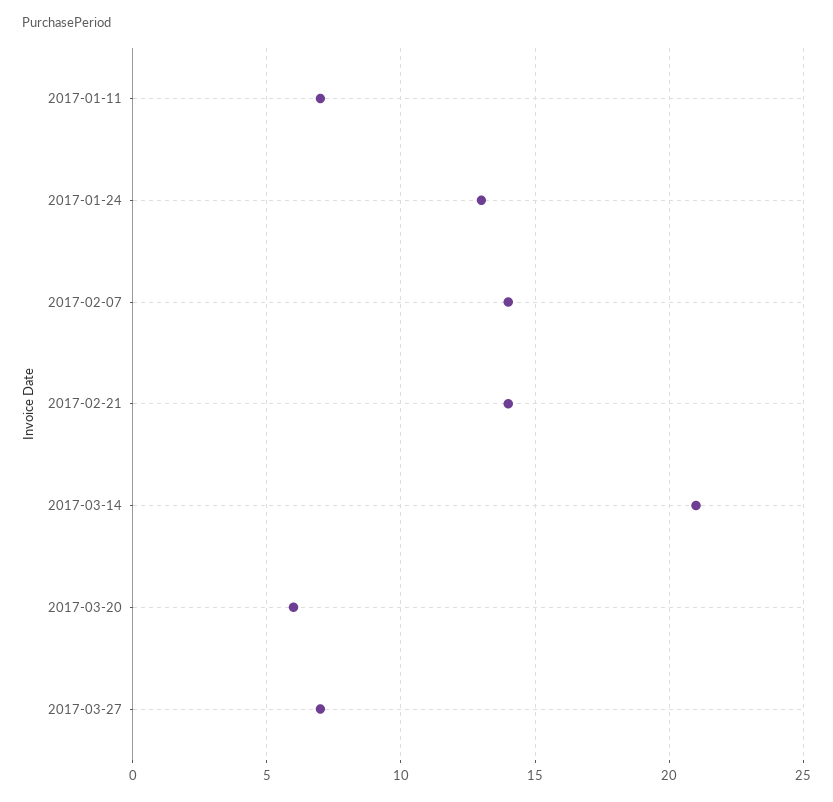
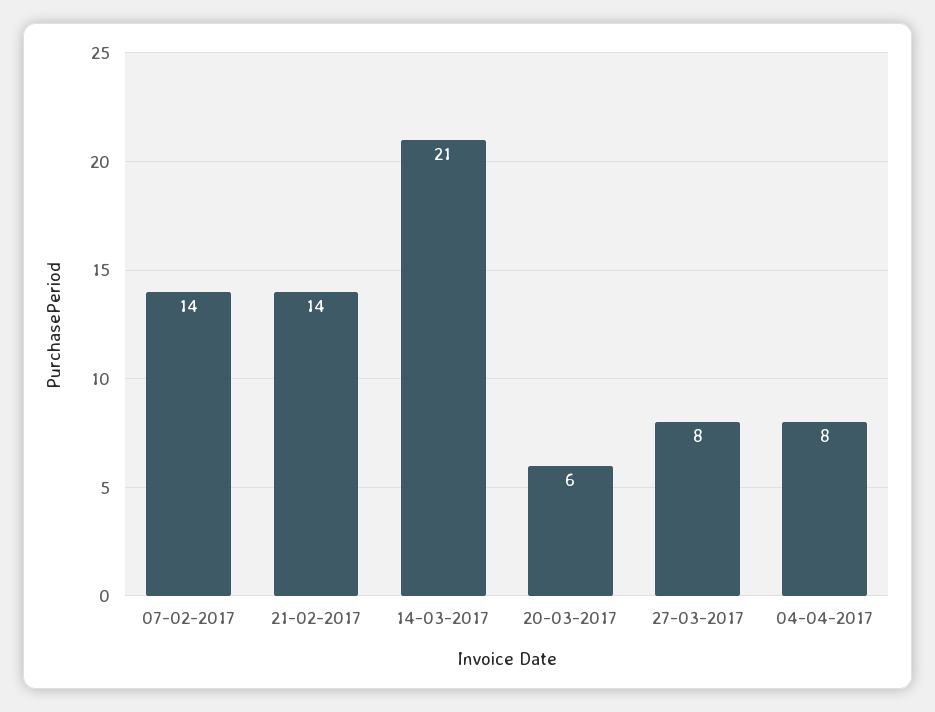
2017-01-11: 7 -> none
2017-01-24: 13 -> none
2017-03-27: 7 -> 8
04-04-2017: none -> 8

